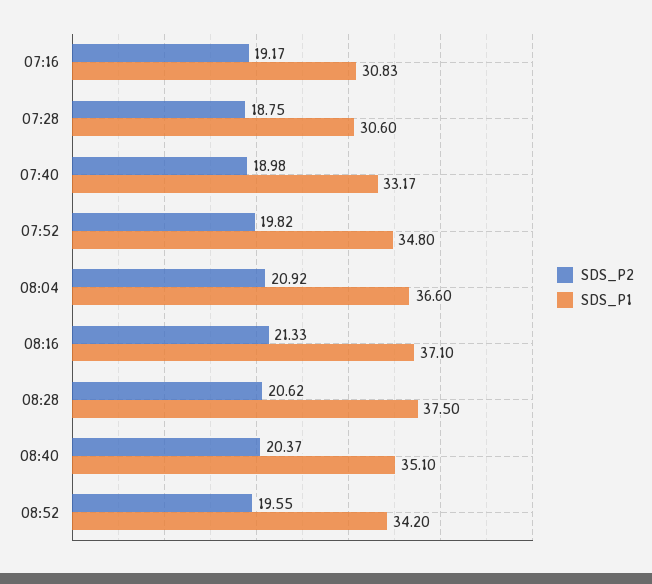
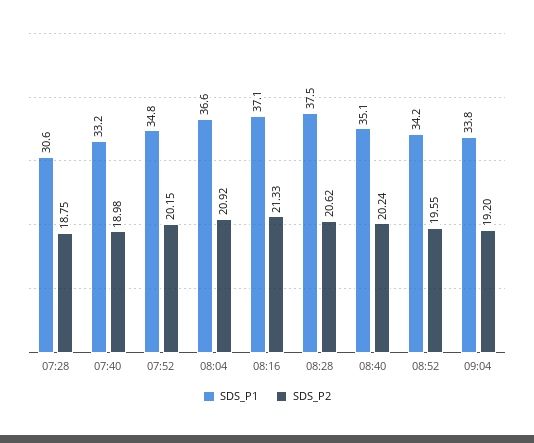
SDS_P2, 07:16: 19.17 -> none
SDS_P1, 07:16: 30.83 -> none
SDS_P2, 07:52: 19.82 -> 20.15
SDS_P2, 08:40: 20.37 -> 20.24
SDS_P1, 09:04: none -> 33.8
SDS_P2, 09:04: none -> 19.2

